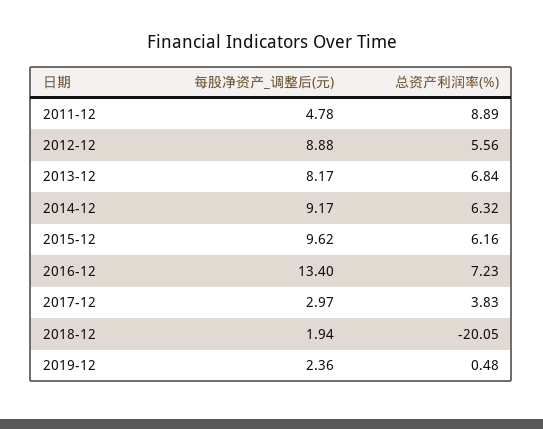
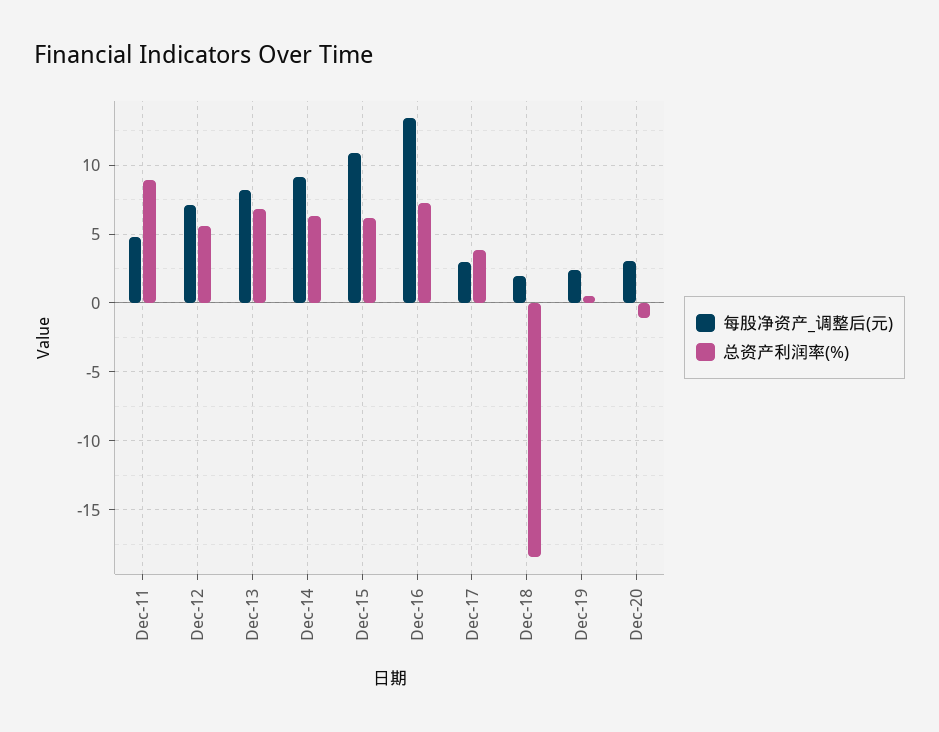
每股净资产_调整后(元), 2012-12: 8.88 -> 7
每股净资产_调整后(元), 2015-12: 9.62 -> 11
总资产利润率(%), 2018-12: -20.05 -> -18.5
每股净资产_调整后(元), Dec-20: none -> 3
总资产利润率(%), Dec-20: none -> -1

